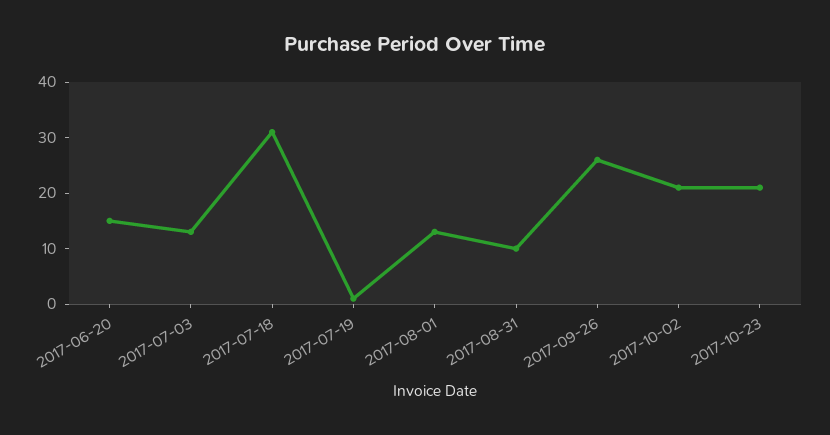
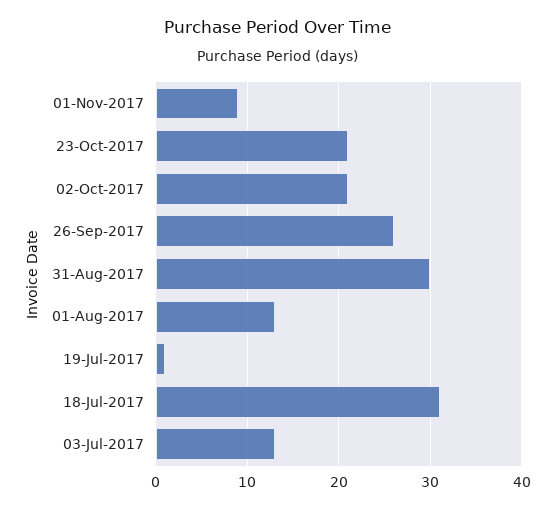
2017-06-20: 15 -> none
2017-08-31: 10 -> 30
01-Nov-2017: none -> 9

